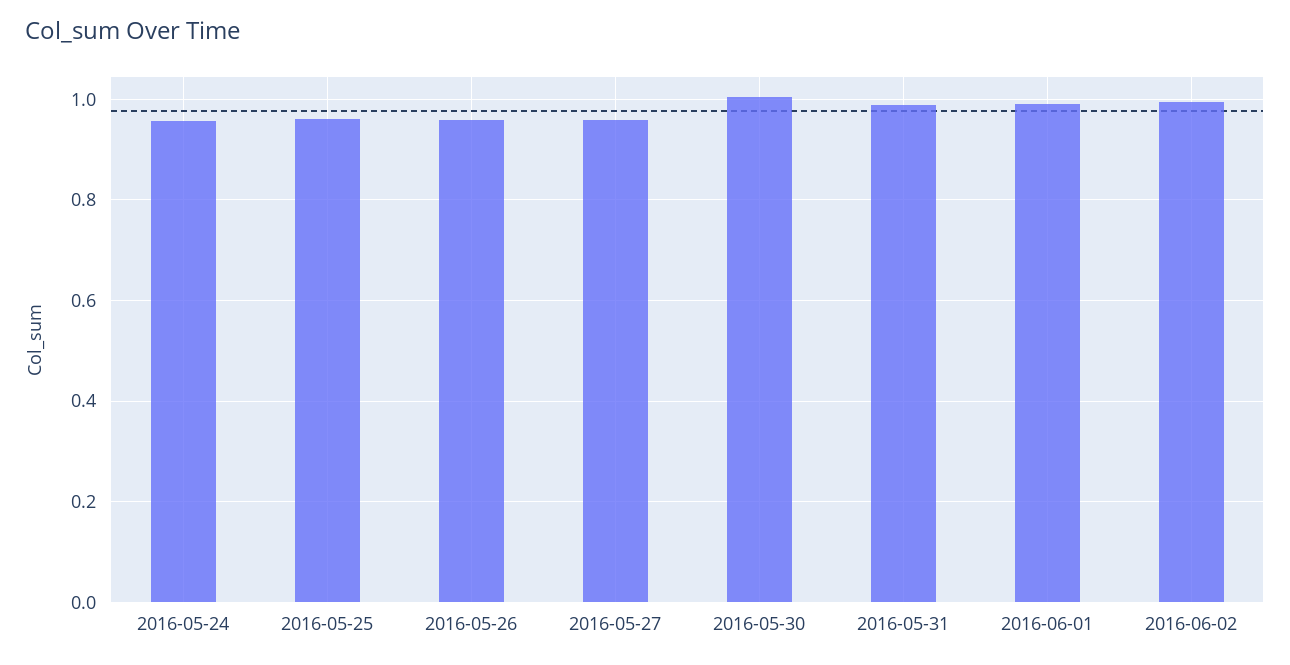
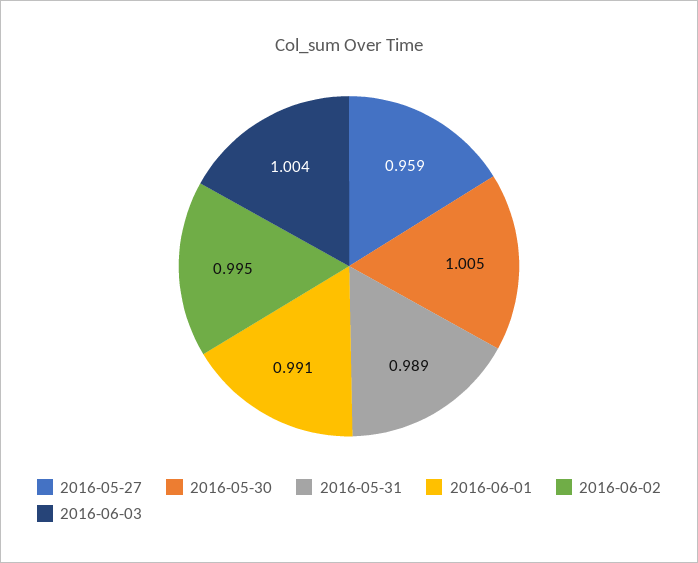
2016-05-24: 0.96 -> none
2016-05-25: 0.96 -> none
2016-05-26: 0.96 -> none
2016-06-03: none -> 1.004

